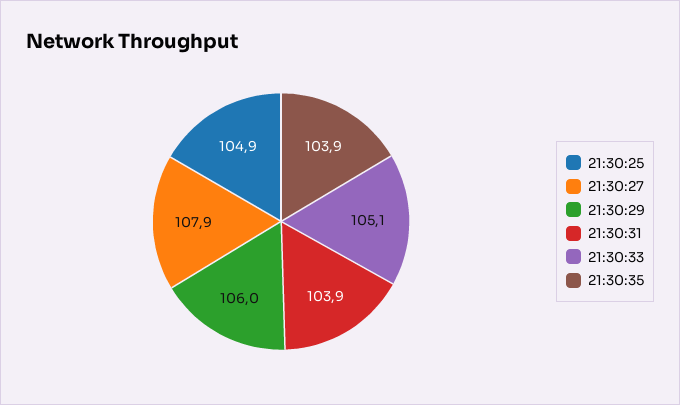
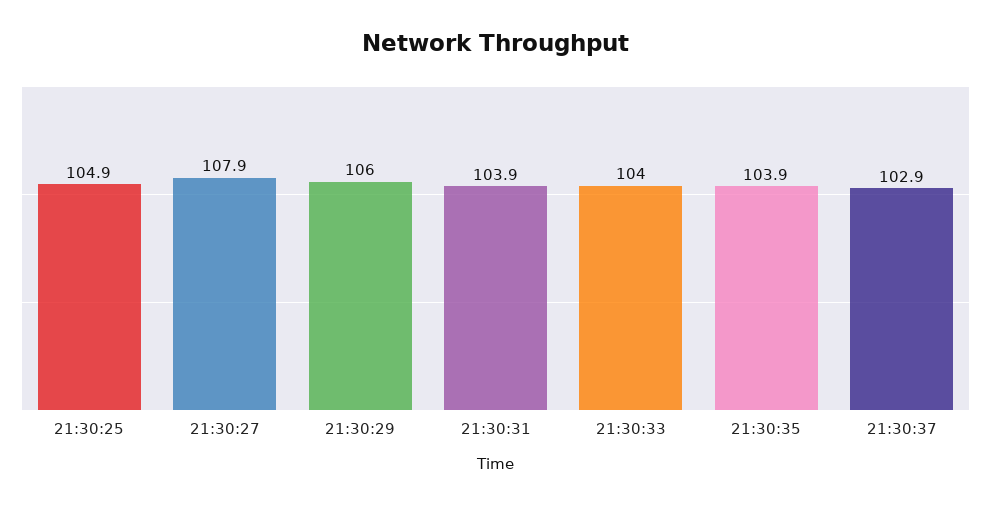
21:30:33: 105.1 -> 104
21:30:37: none -> 102.9

